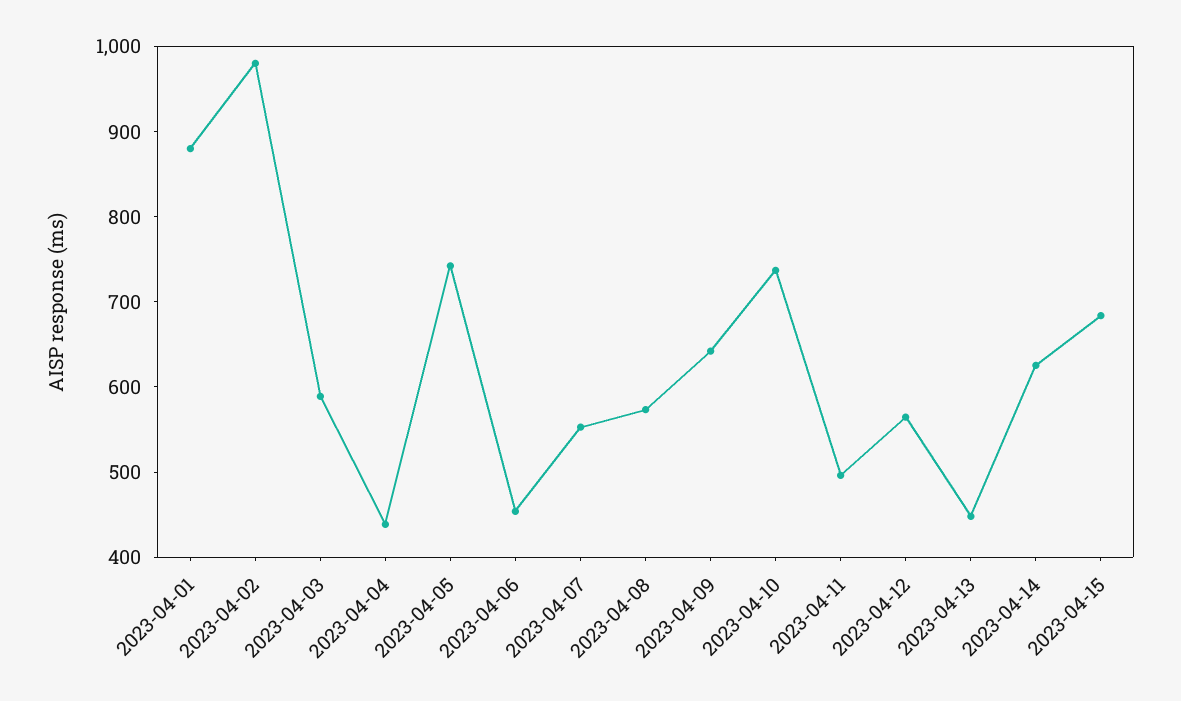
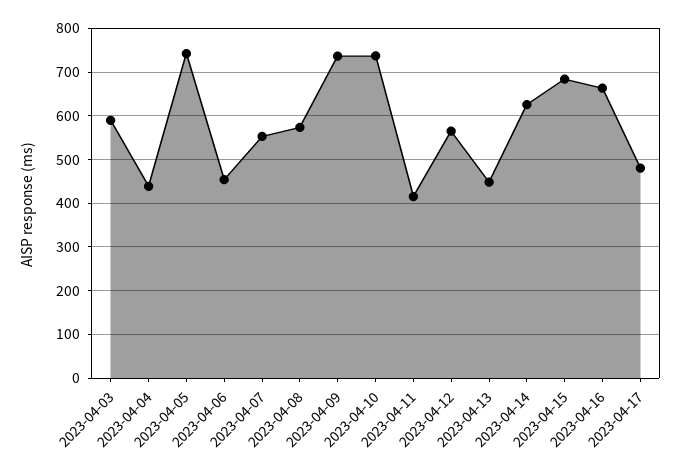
2023-04-01: 880 -> none
2023-04-02: 980 -> none
2023-04-09: 640 -> 740
2023-04-11: 500 -> 420
2023-04-16: none -> 660
2023-04-17: none -> 480

